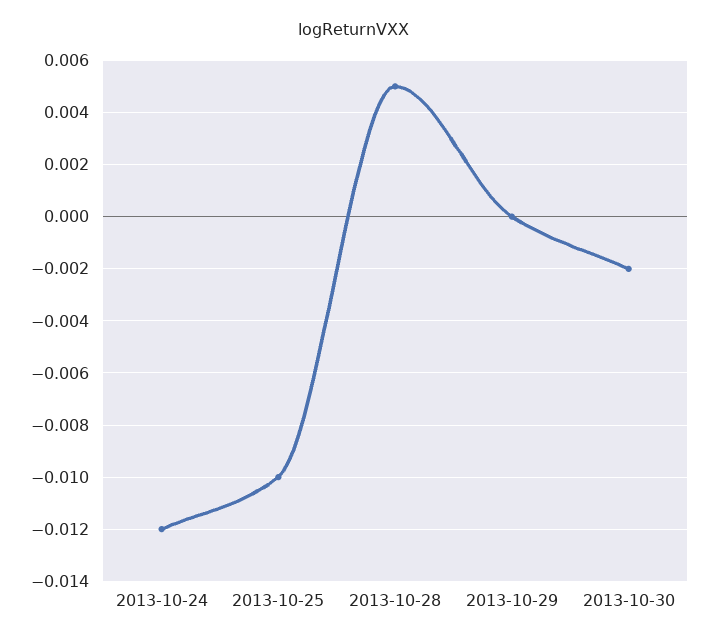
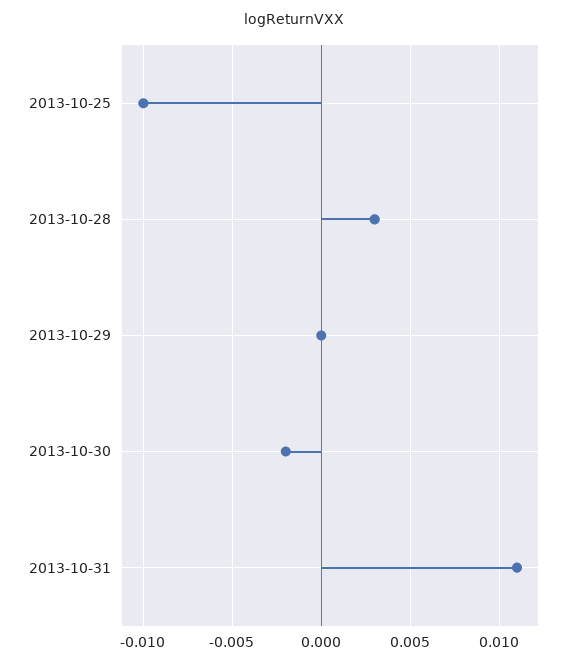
2013-10-24: -0.012 -> none
2013-10-28: 0.005 -> 0.003
2013-10-31: none -> 0.011

